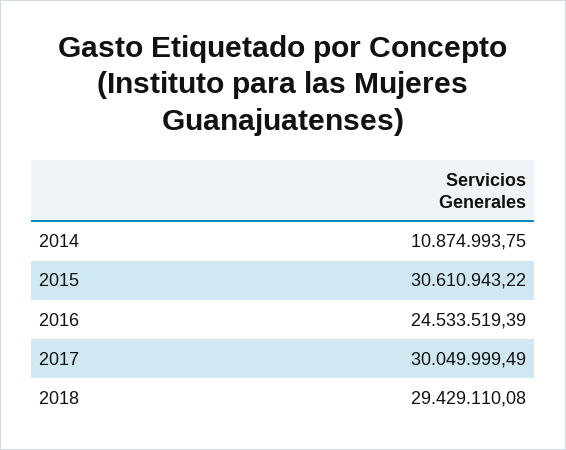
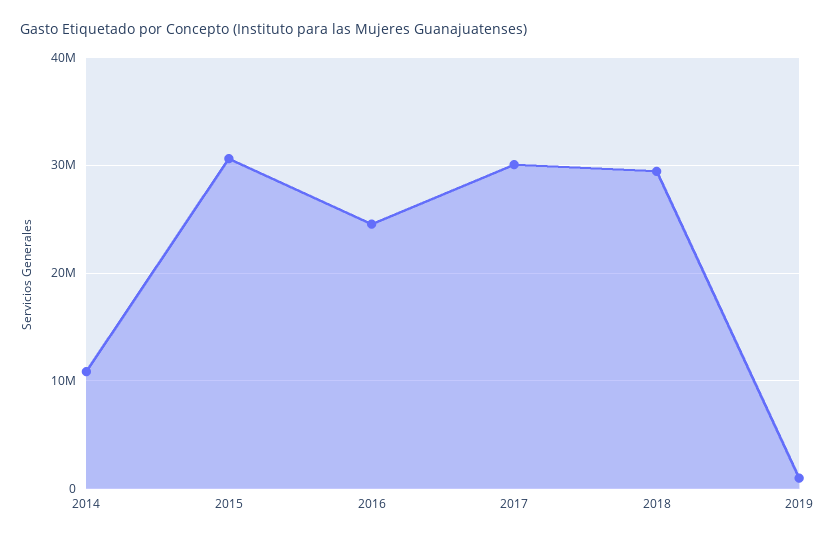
2019: none -> 1000000

